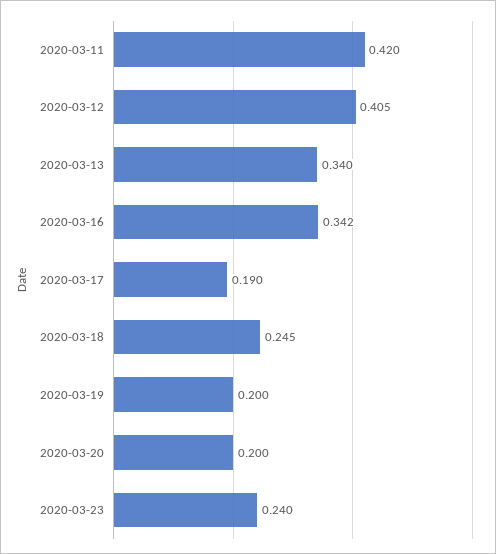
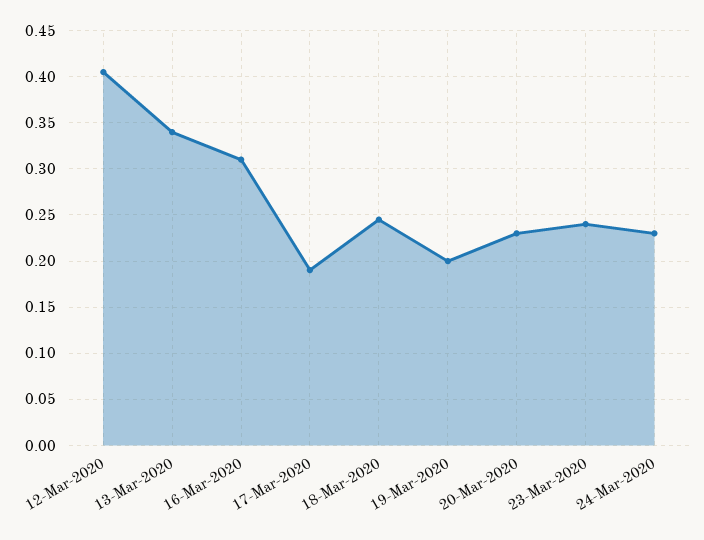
2020-03-11: 0.42 -> none
2020-03-16: 0.342 -> 0.31
2020-03-20: 0.2 -> 0.23
24-Mar-2020: none -> 0.23

